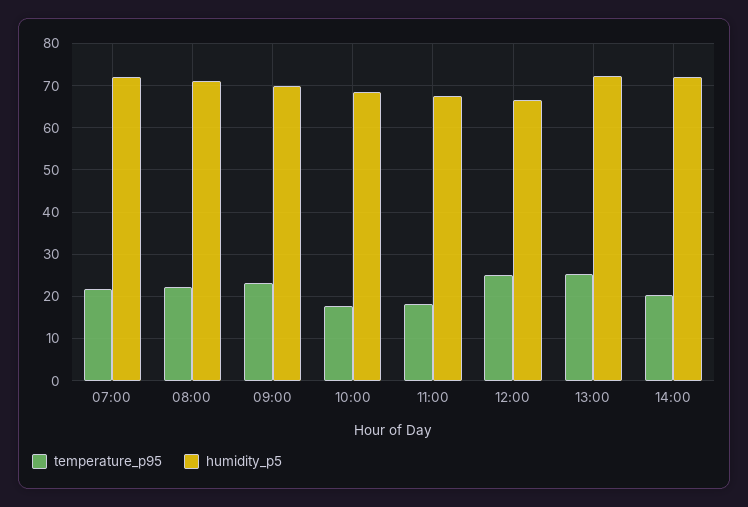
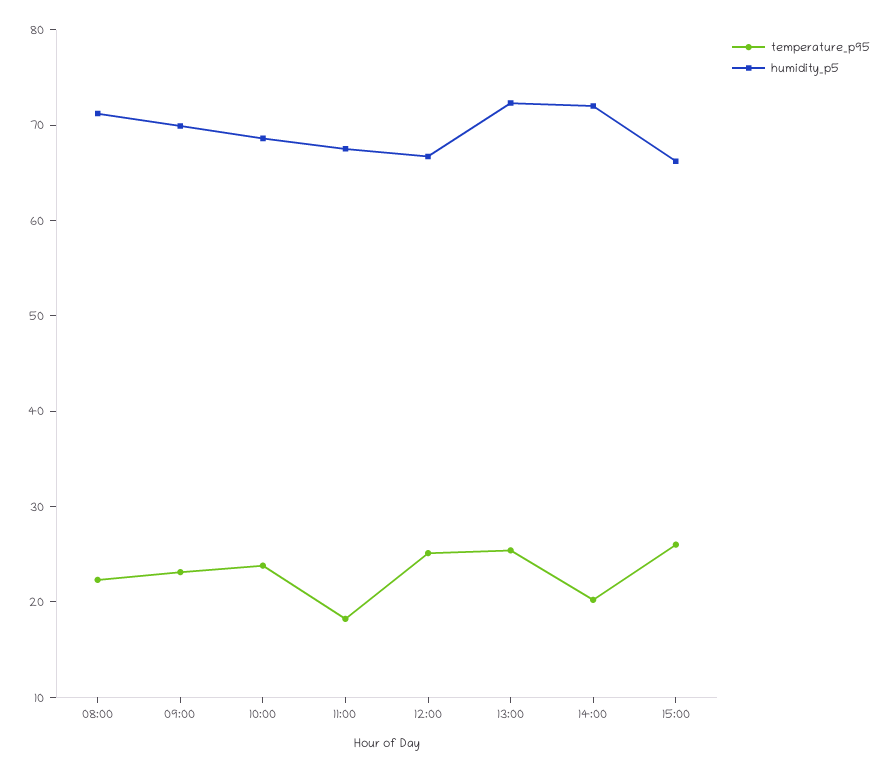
temperature_p95, 07:00: 22 -> none
humidity_p5, 07:00: 72 -> none
temperature_p95, 10:00: 18 -> 24
temperature_p95, 15:00: none -> 26
humidity_p5, 15:00: none -> 66

